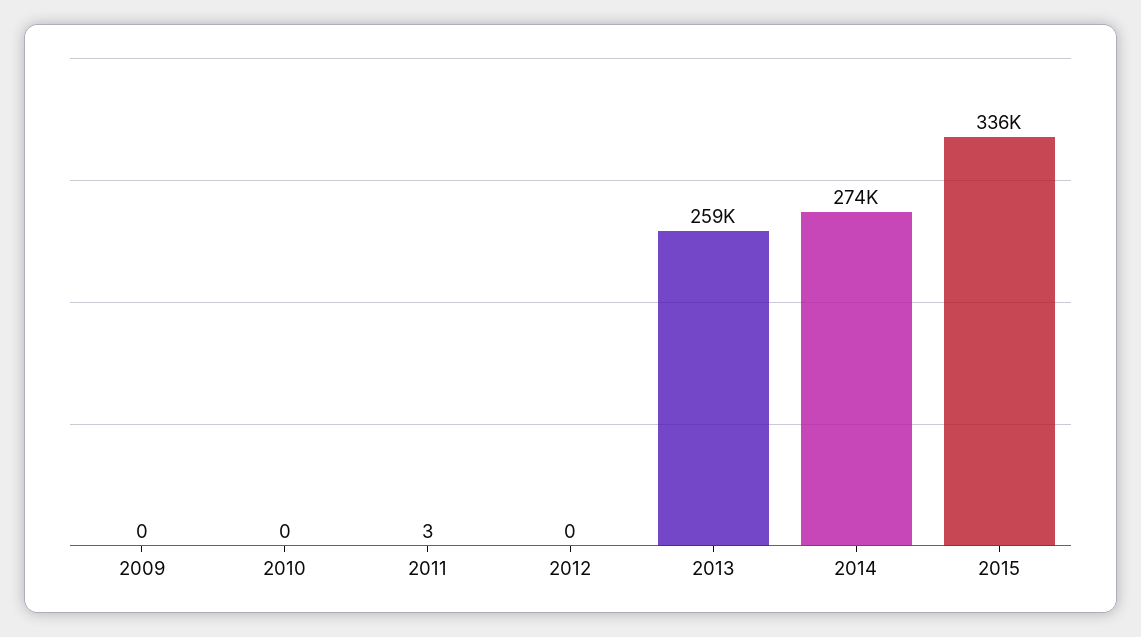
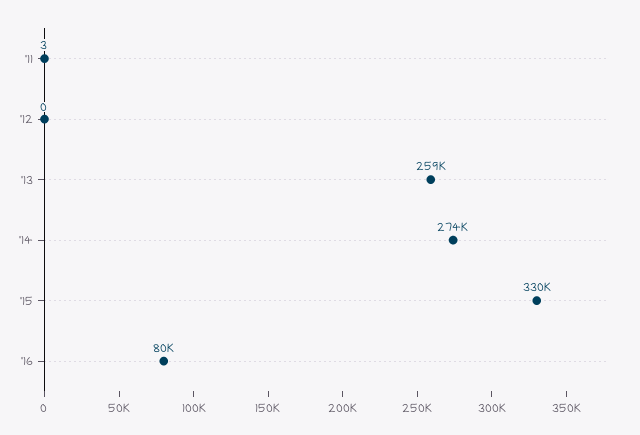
2009: 0 -> none
2010: 0 -> none
2015: 336000 -> 330000
'16: none -> 80000

